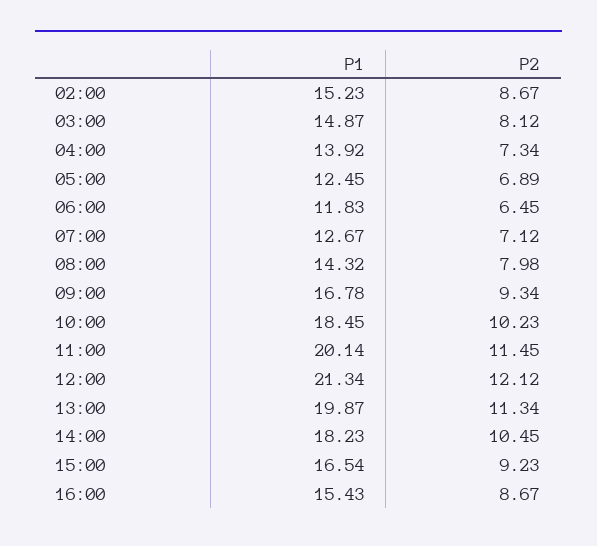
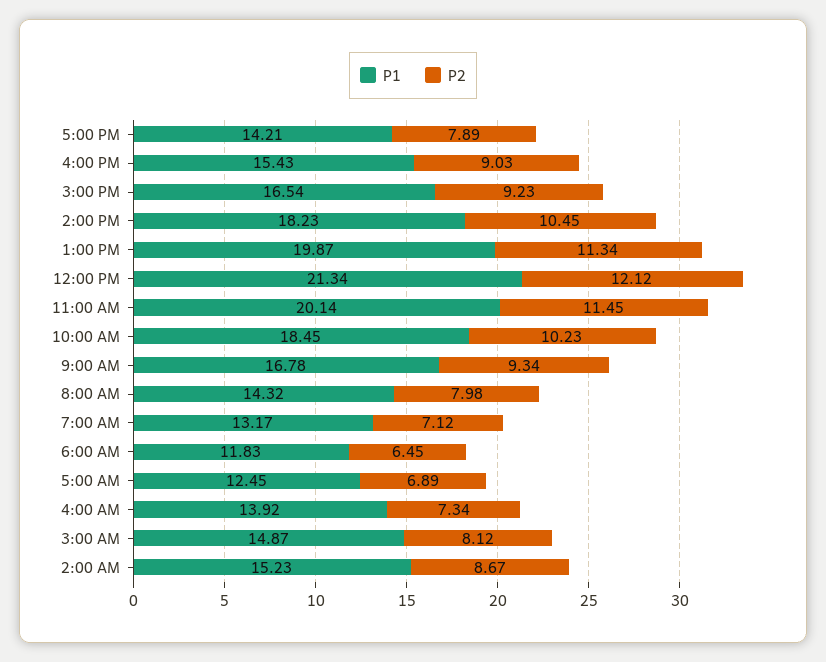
P1, 07:00: 12.67 -> 13.17
P2, 16:00: 8.67 -> 9.03
P1, 5:00 PM: none -> 14.21
P2, 5:00 PM: none -> 7.89

